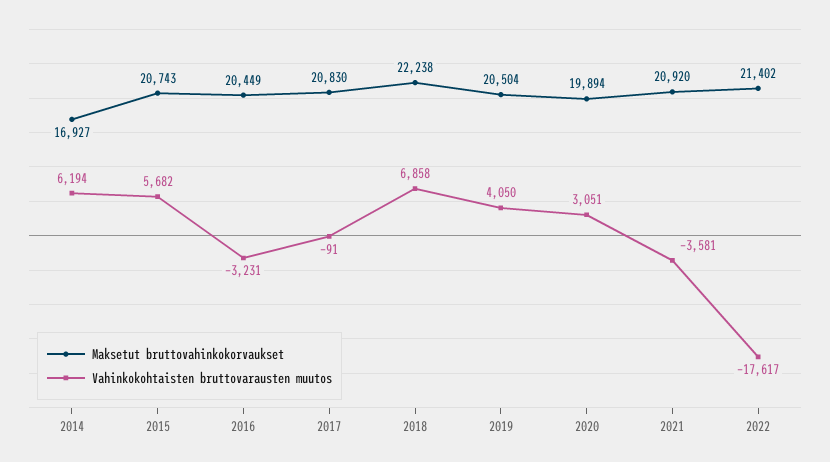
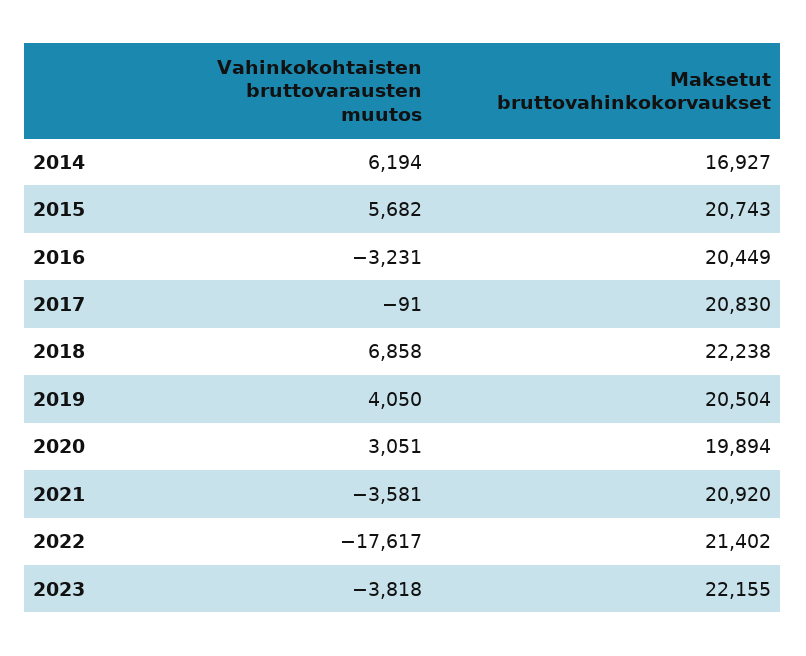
Vahinkokohtaisten bruttovarausten muutos, 2023: none -> -3818
Maksetut bruttovahinkokorvaukset, 2023: none -> 22155

